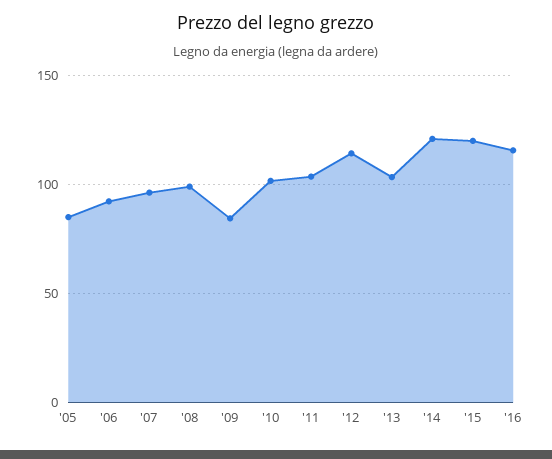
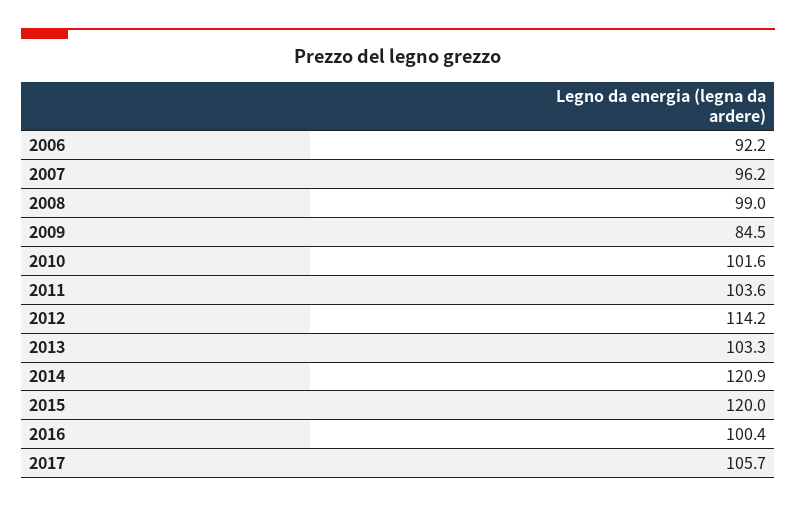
'05: 85 -> none
'16: 115 -> 100.4
2017: none -> 105.7

